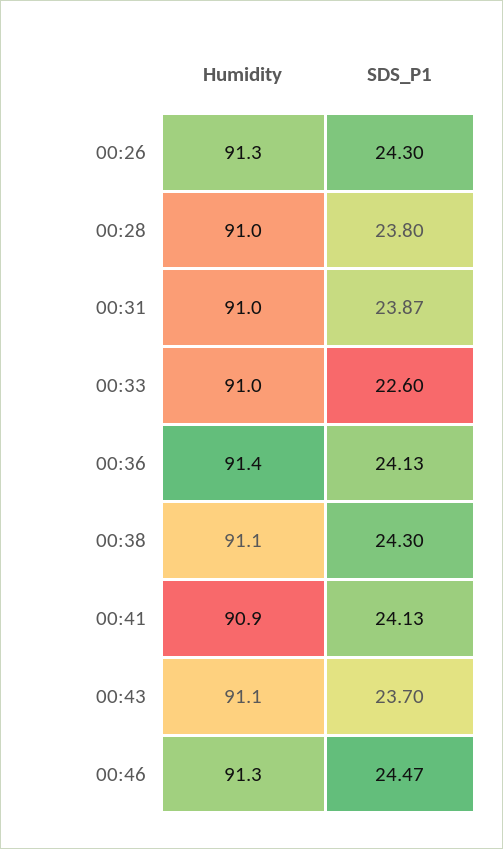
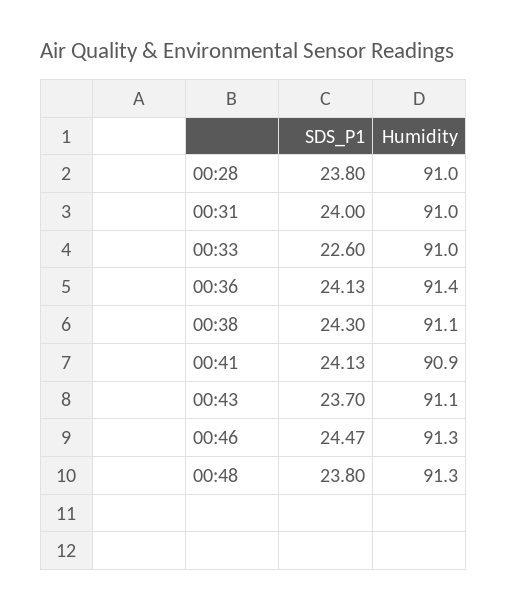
Humidity, 00:26: 91.3 -> none
SDS_P1, 00:26: 24.3 -> none
SDS_P1, 00:31: 23.87 -> 24
SDS_P1, 00:48: none -> 23.8
Humidity, 00:48: none -> 91.3

